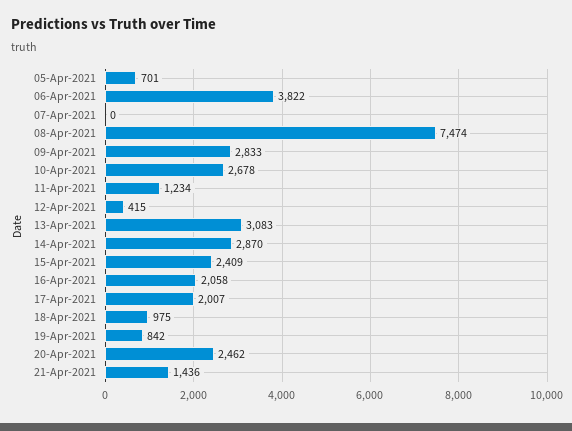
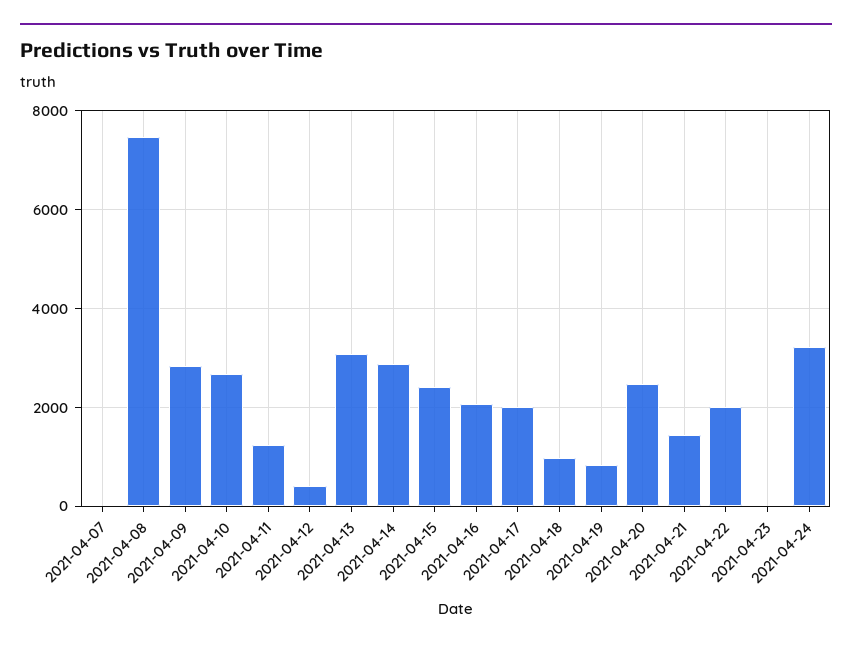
05-Apr-2021: 701 -> none
06-Apr-2021: 3822 -> none
2021-04-22: none -> 2000
2021-04-23: none -> 0
2021-04-24: none -> 3200

